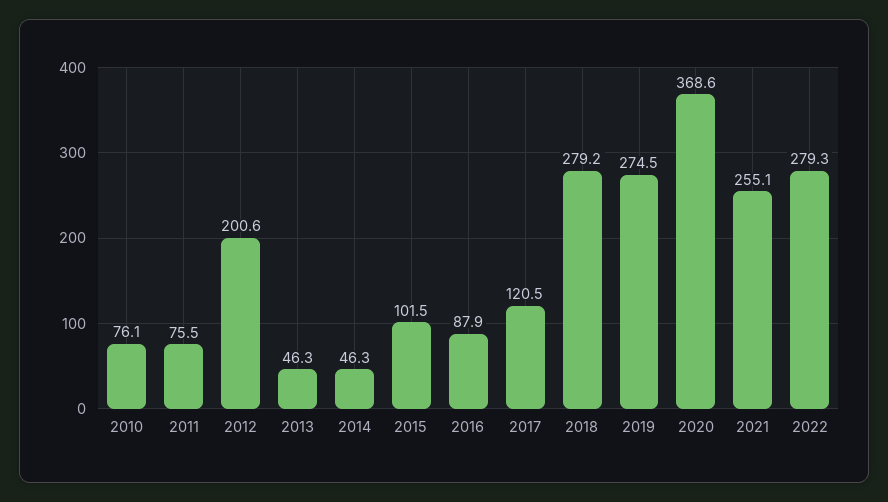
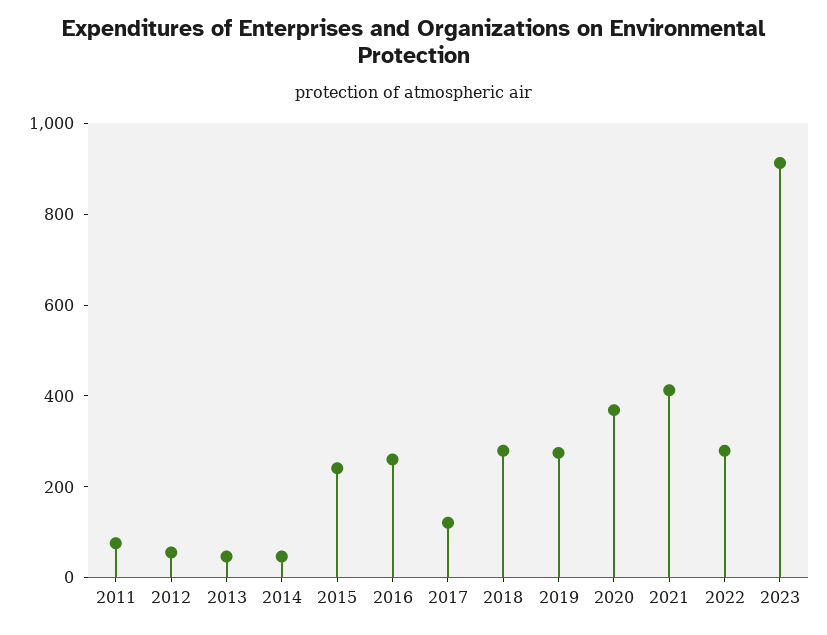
2010: 76.1 -> none
2012: 200.6 -> 50
2015: 101.5 -> 250
2016: 87.9 -> 250
2021: 255.1 -> 400
2023: none -> 900

